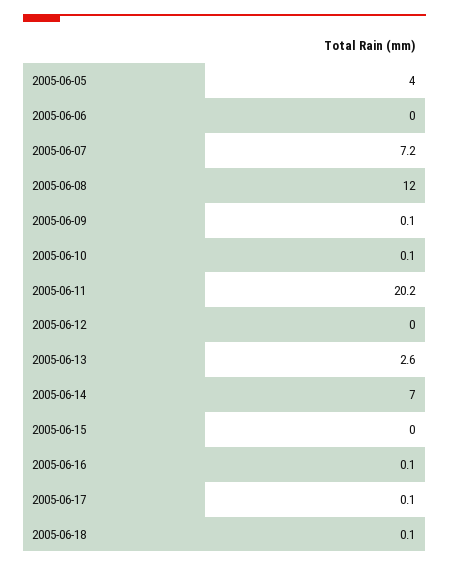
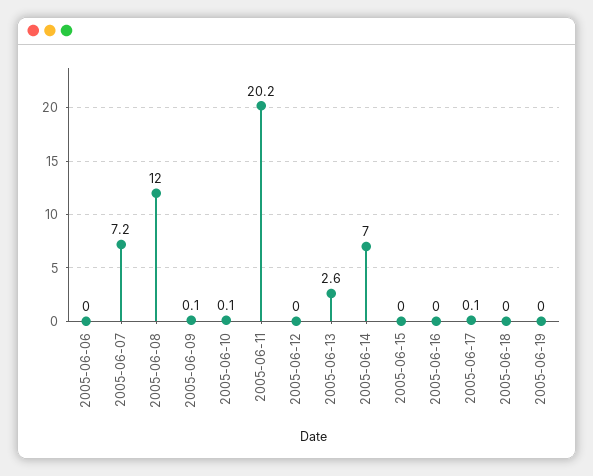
2005-06-05: 4 -> none
2005-06-16: 0.1 -> 0
2005-06-18: 0.1 -> 0
2005-06-19: none -> 0

